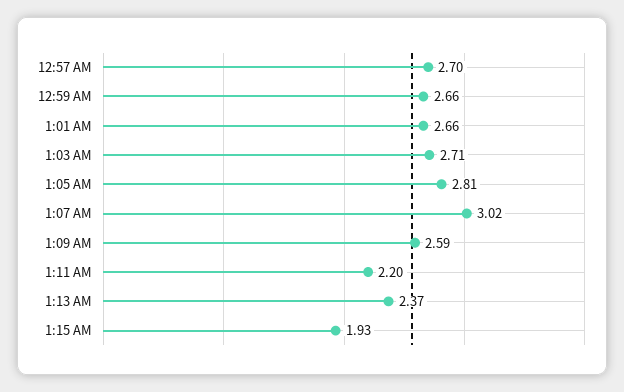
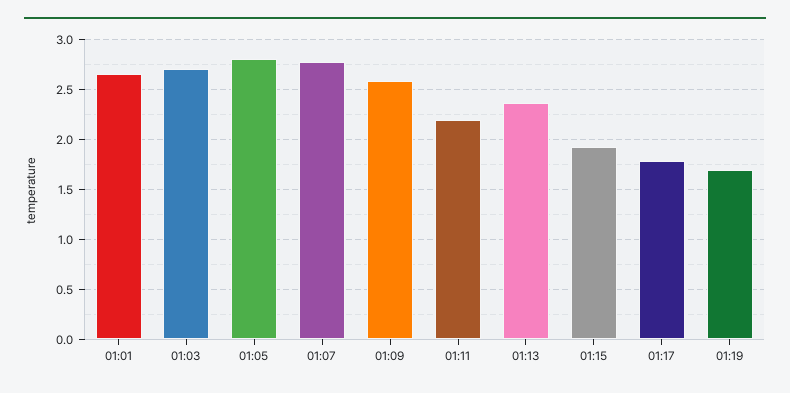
12:57 AM: 2.7 -> none
12:59 AM: 2.66 -> none
1:07 AM: 3.02 -> 2.8
01:17: none -> 1.8
01:19: none -> 1.7

